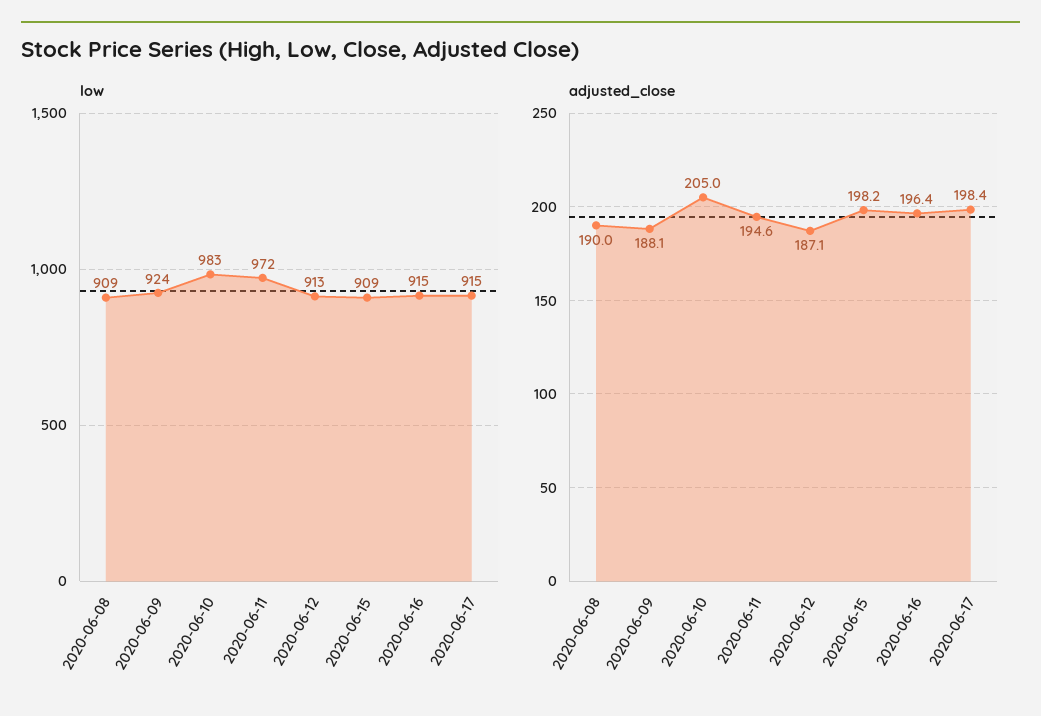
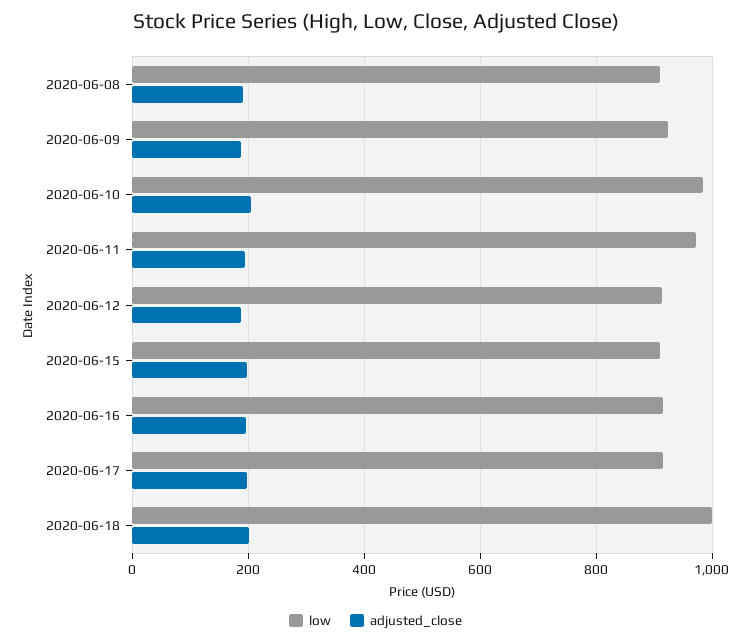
low, 2020-06-18: none -> 1000
adjusted_close, 2020-06-18: none -> 200

